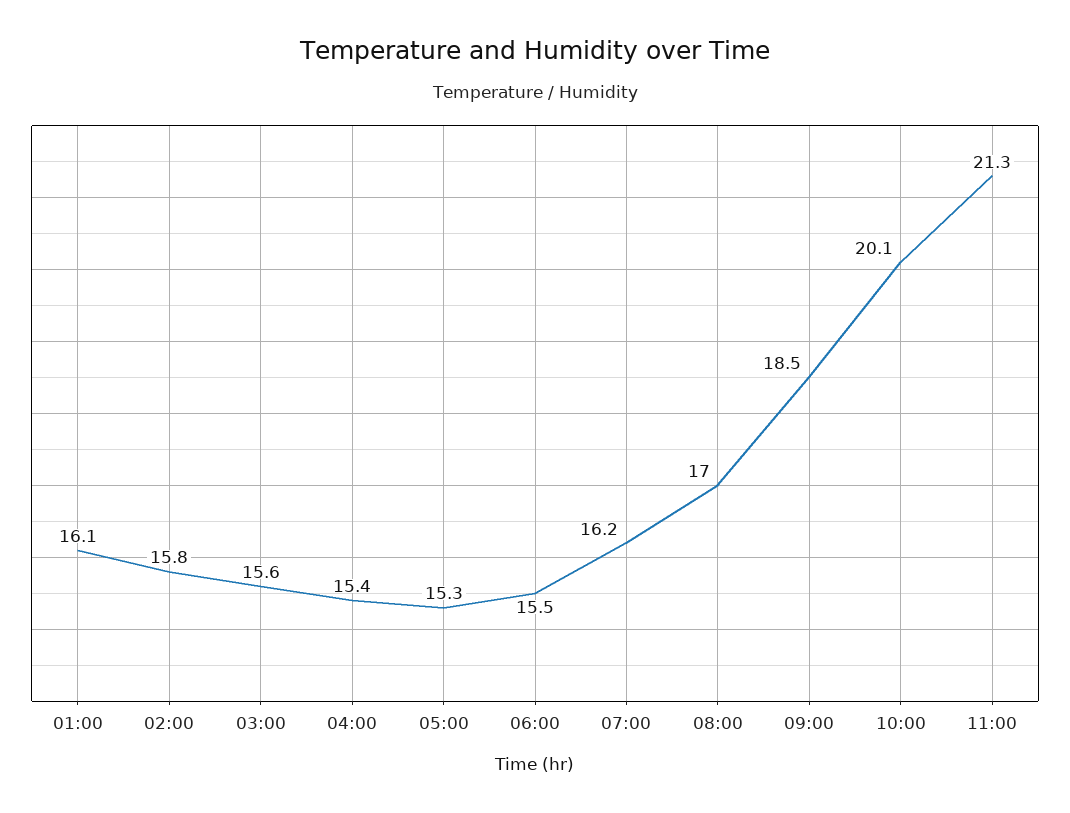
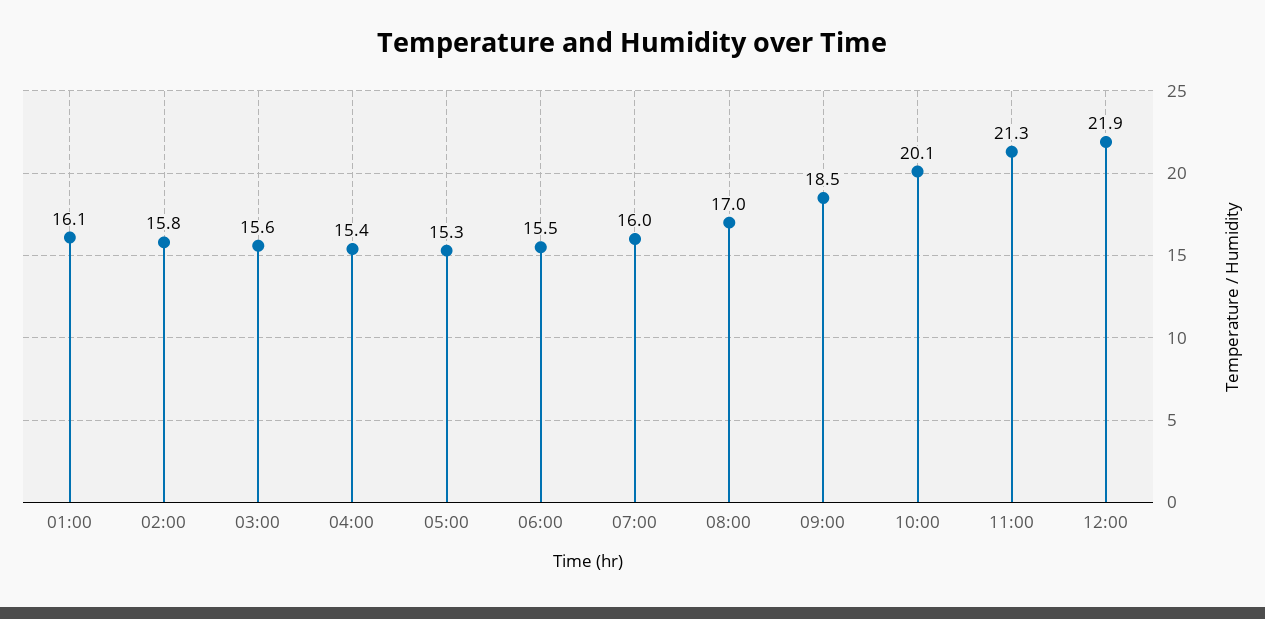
07:00: 16.2 -> 16
12:00: none -> 21.9

